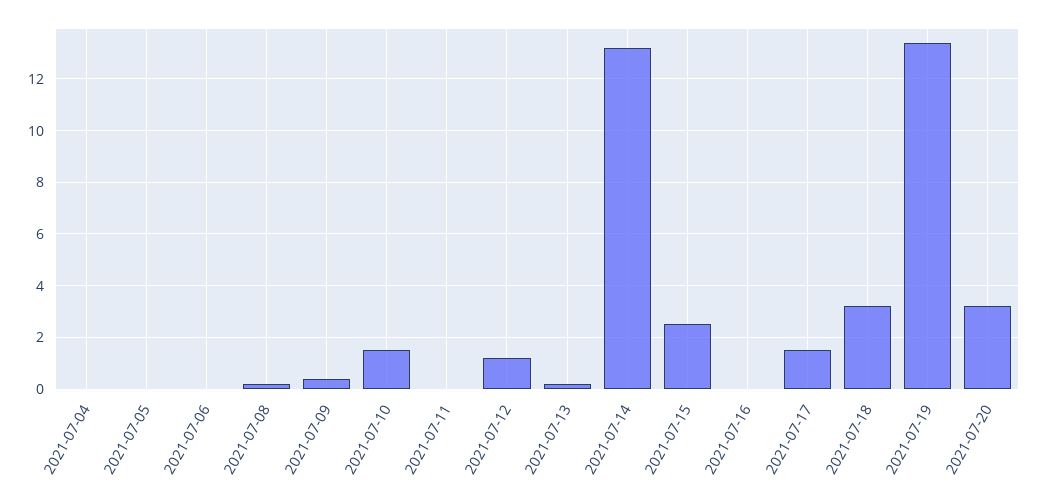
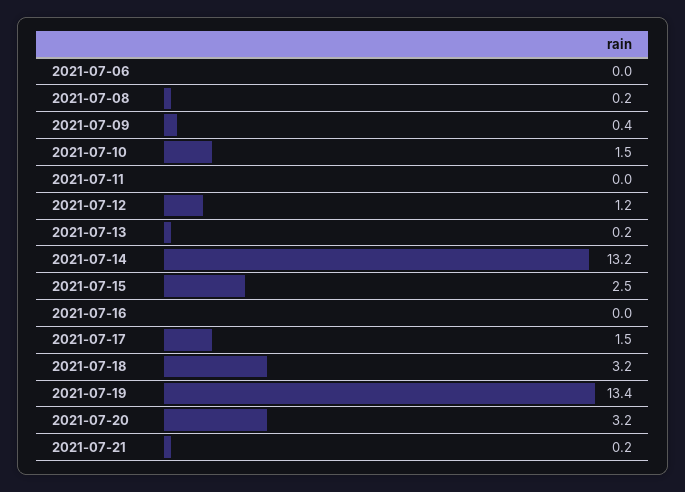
2021-07-04: 0 -> none
2021-07-05: 0 -> none
2021-07-21: none -> 0.2

